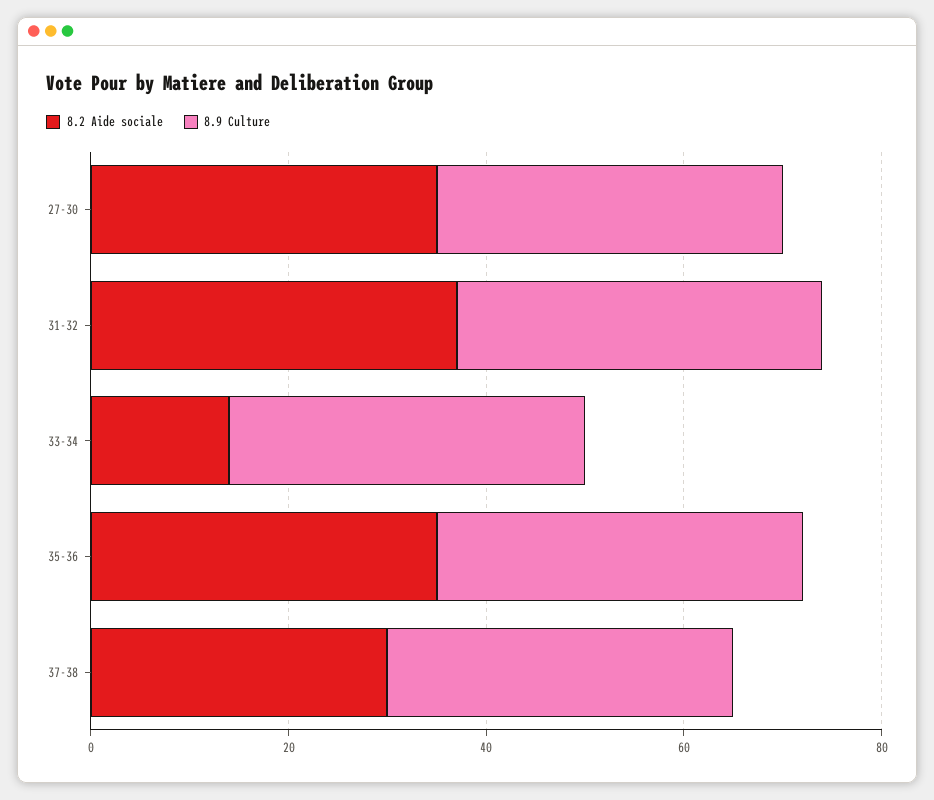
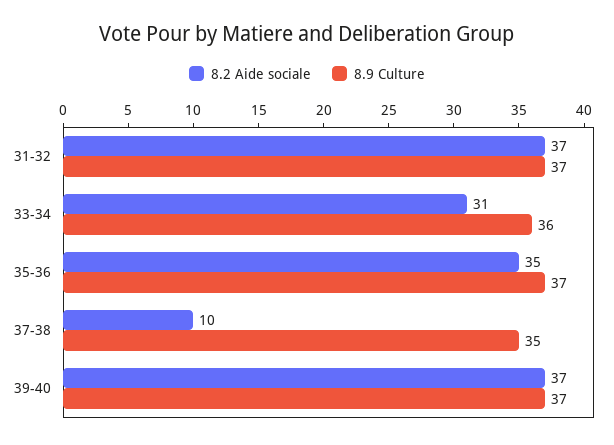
8.2 Aide sociale, 27-30: 35 -> none
8.9 Culture, 27-30: 35 -> none
8.2 Aide sociale, 33-34: 15 -> 31
8.2 Aide sociale, 37-38: 30 -> 10
8.2 Aide sociale, 39-40: none -> 37
8.9 Culture, 39-40: none -> 37

